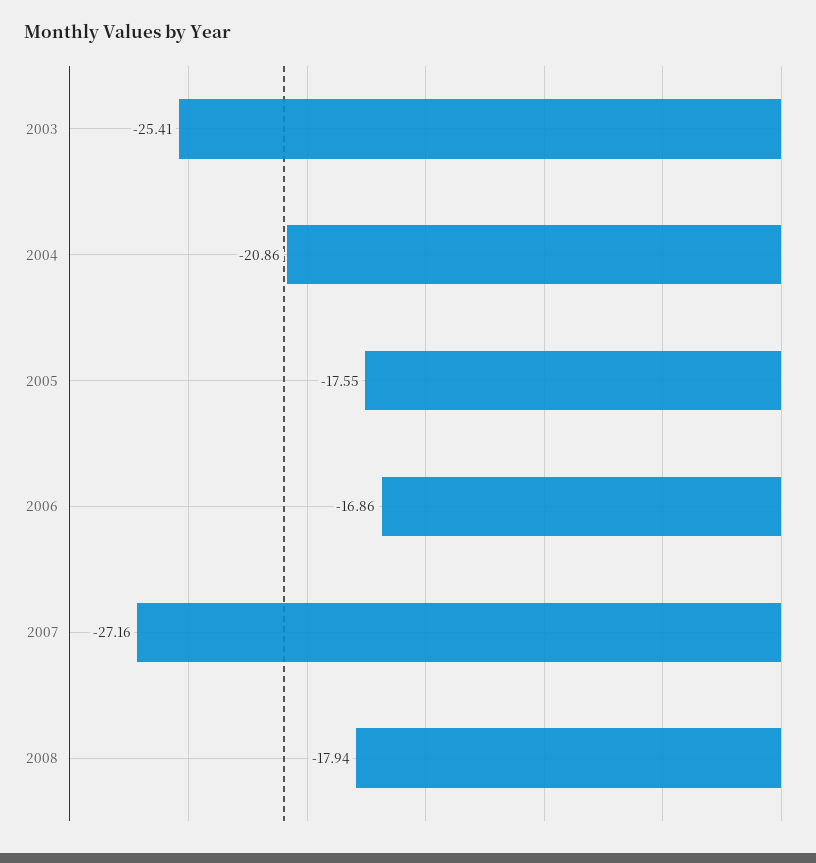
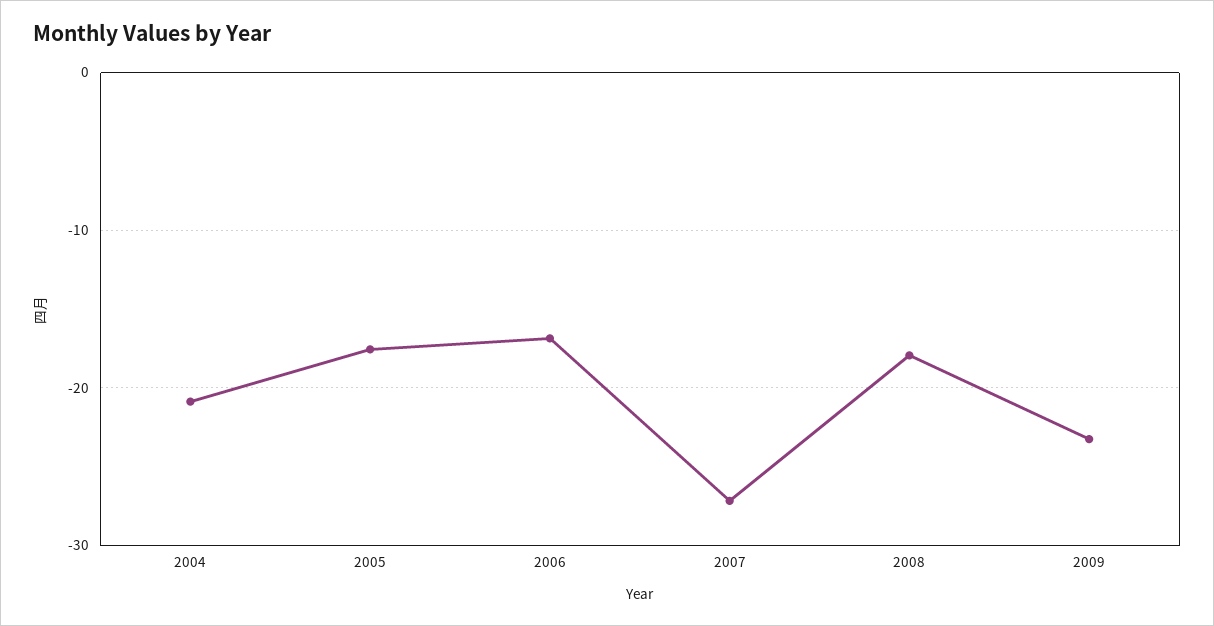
2003: -25.41 -> none
2009: none -> -23

